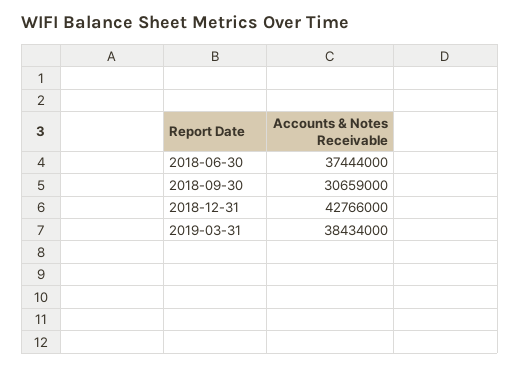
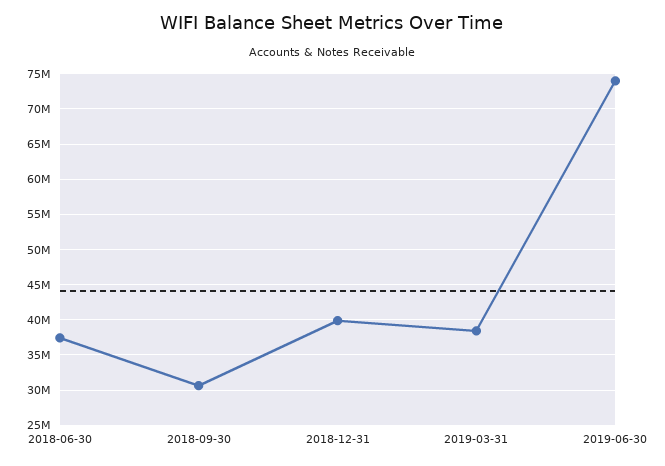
2018-12-31: 42766000 -> 40000000
2019-06-30: none -> 74000000

